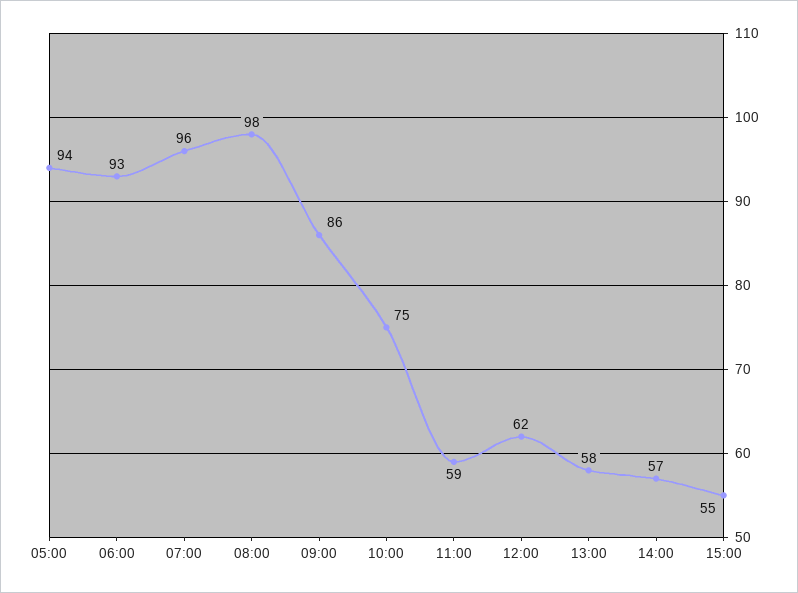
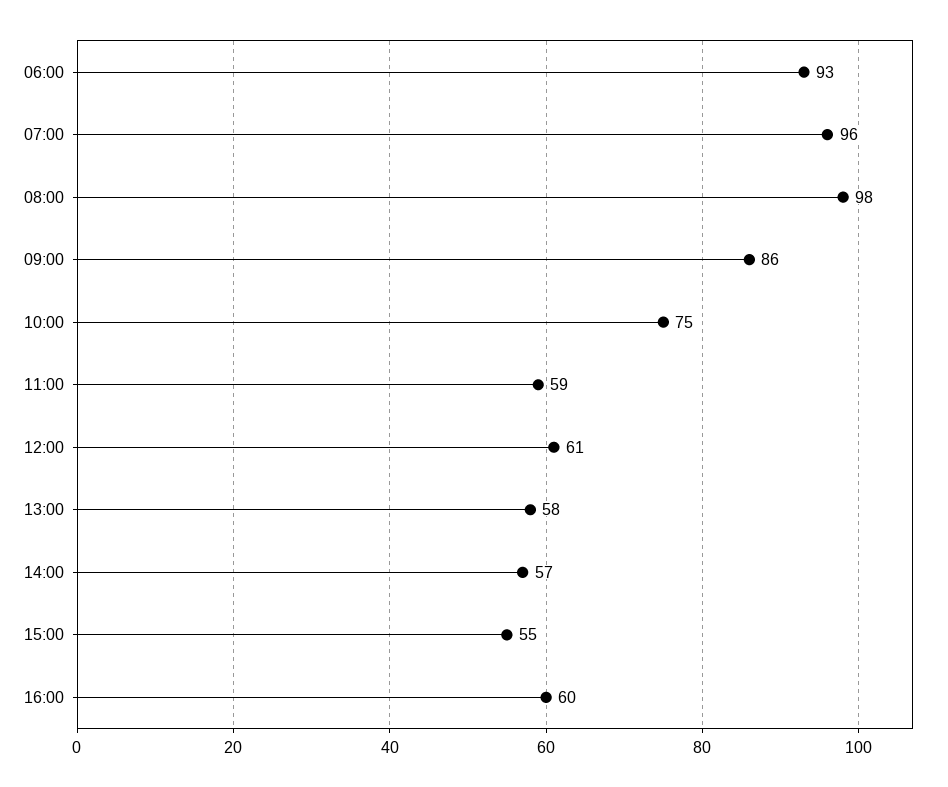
05:00: 94 -> none
12:00: 62 -> 61
16:00: none -> 60

